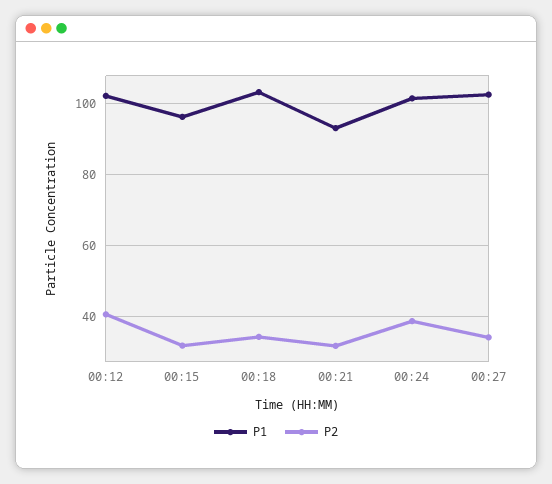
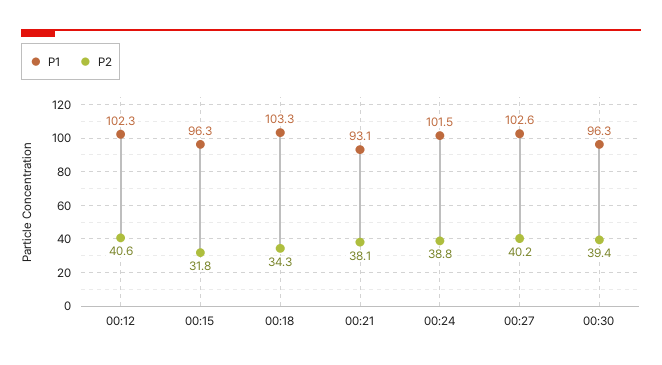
P2, 00:21: 32 -> 38.1
P2, 00:27: 34 -> 40.2
P1, 00:30: none -> 96.3
P2, 00:30: none -> 39.4

